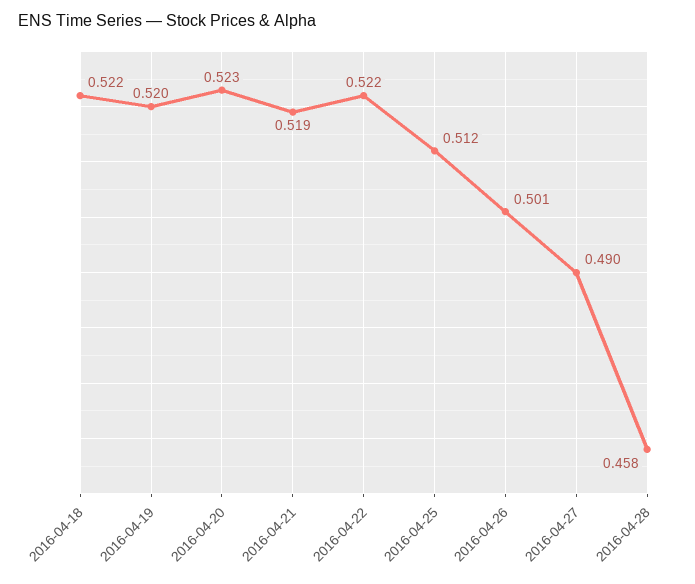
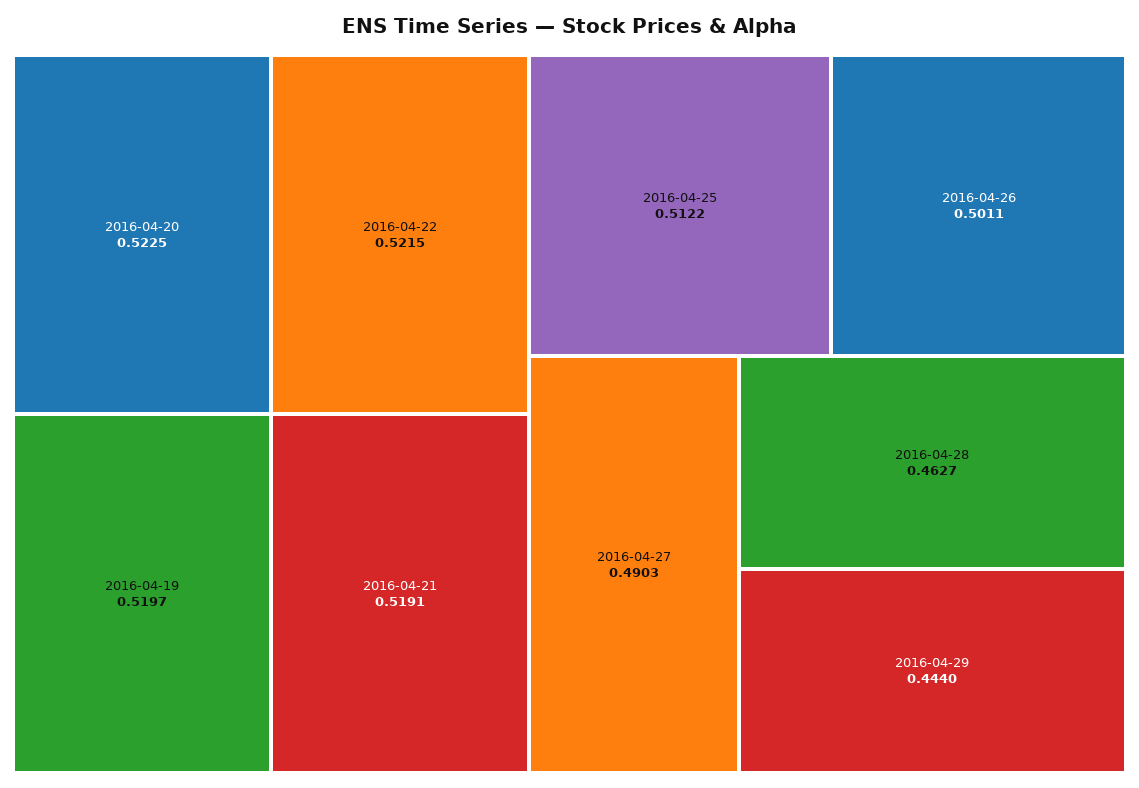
2016-04-18: 0.522 -> none
2016-04-28: 0.458 -> 0.4627
2016-04-29: none -> 0.444

